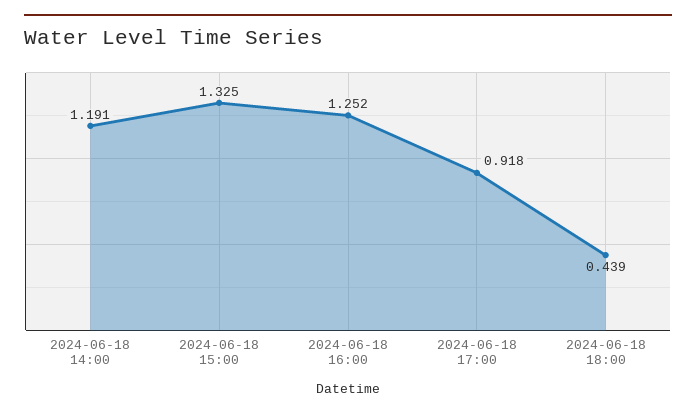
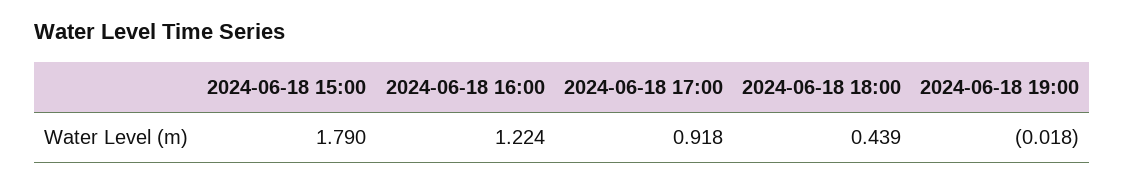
2024-06-18 14:00: 1.191 -> none
2024-06-18 15:00: 1.325 -> 1.79
2024-06-18 16:00: 1.252 -> 1.224
2024-06-18 19:00: none -> -0.018

